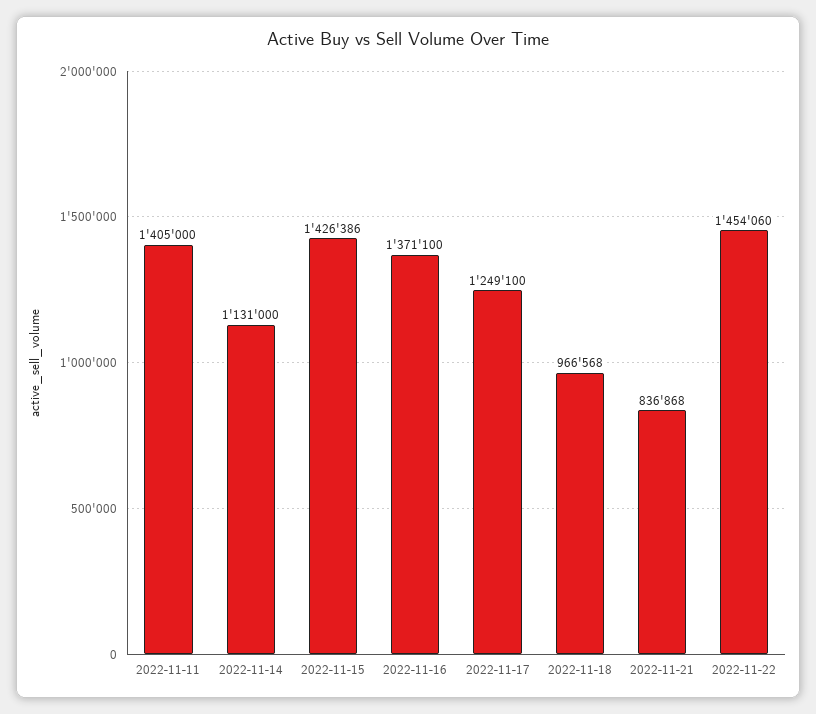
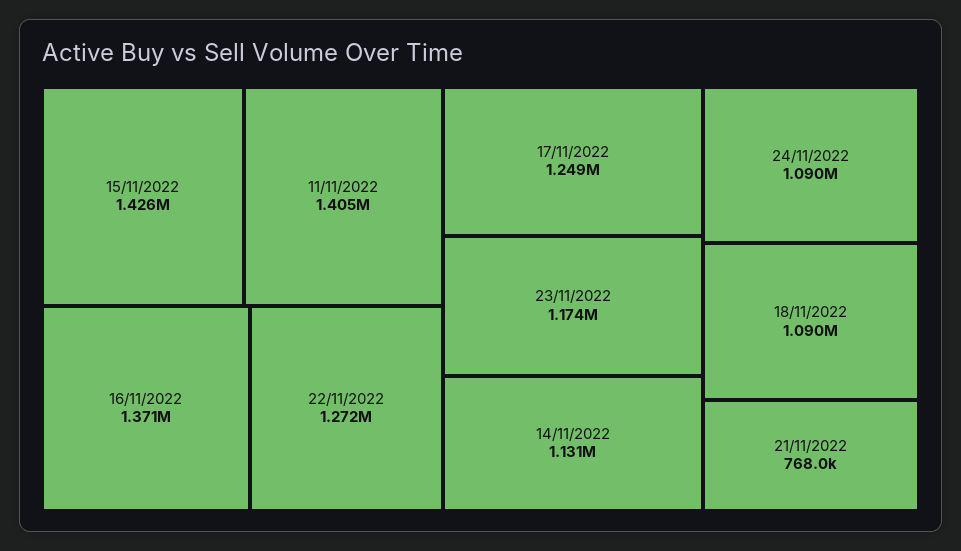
2022-11-18: 966568 -> 1090000
2022-11-21: 836868 -> 768000
2022-11-22: 1454060 -> 1272000
23/11/2022: none -> 1174000
24/11/2022: none -> 1090000

